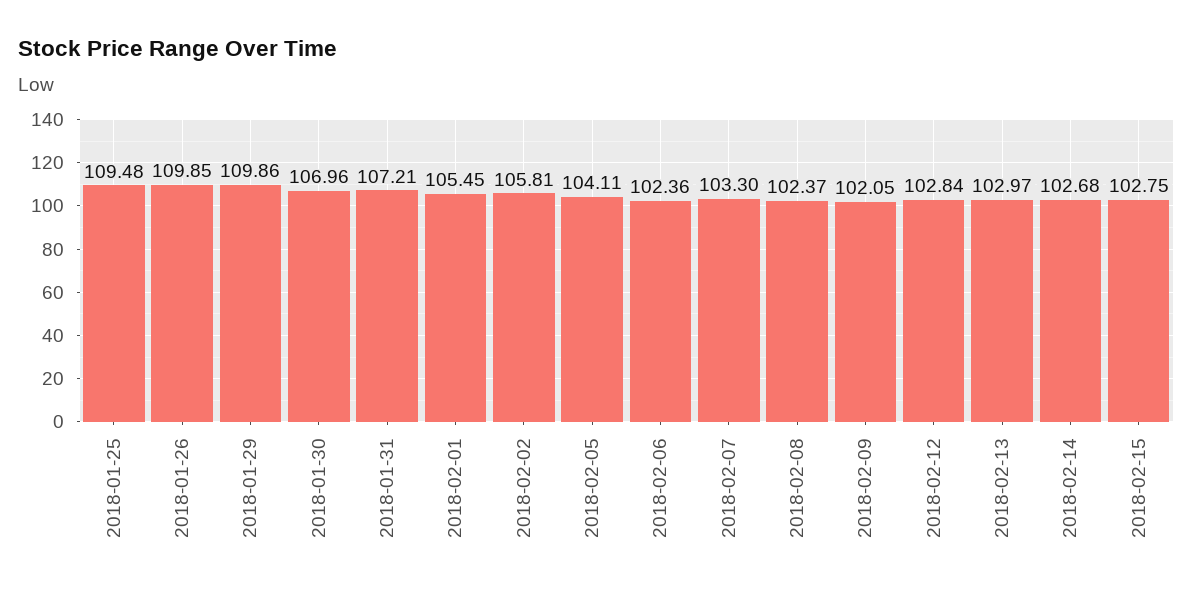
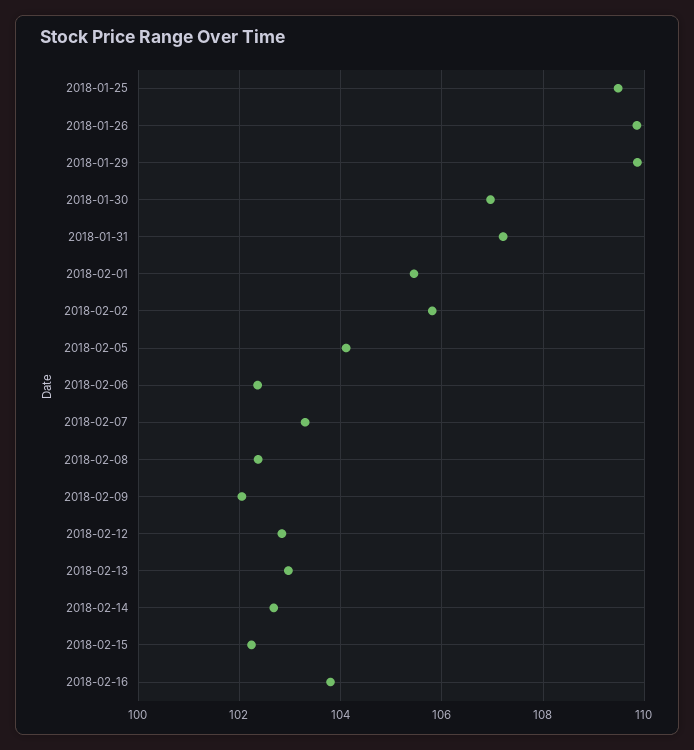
2018-02-15: 102.75 -> 102.2
2018-02-16: none -> 103.8

